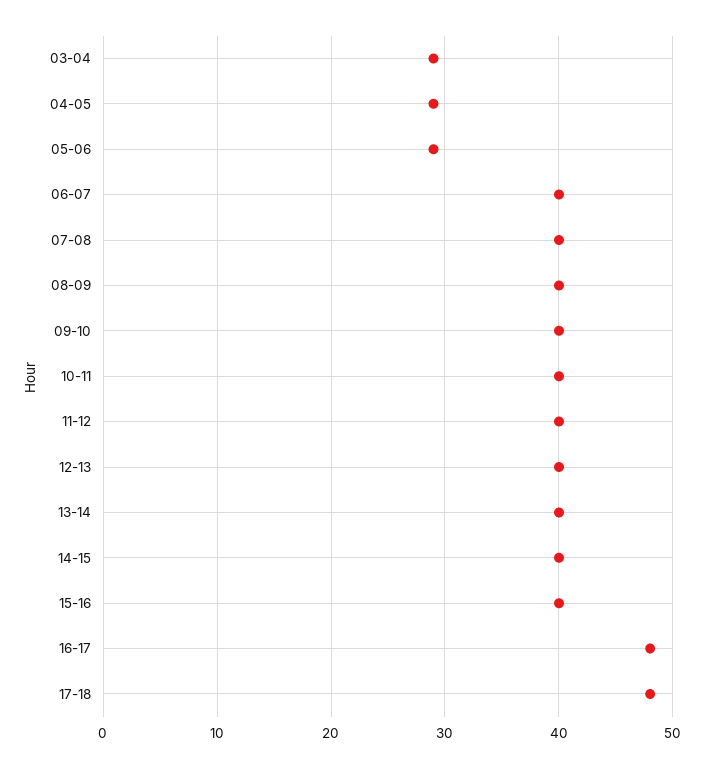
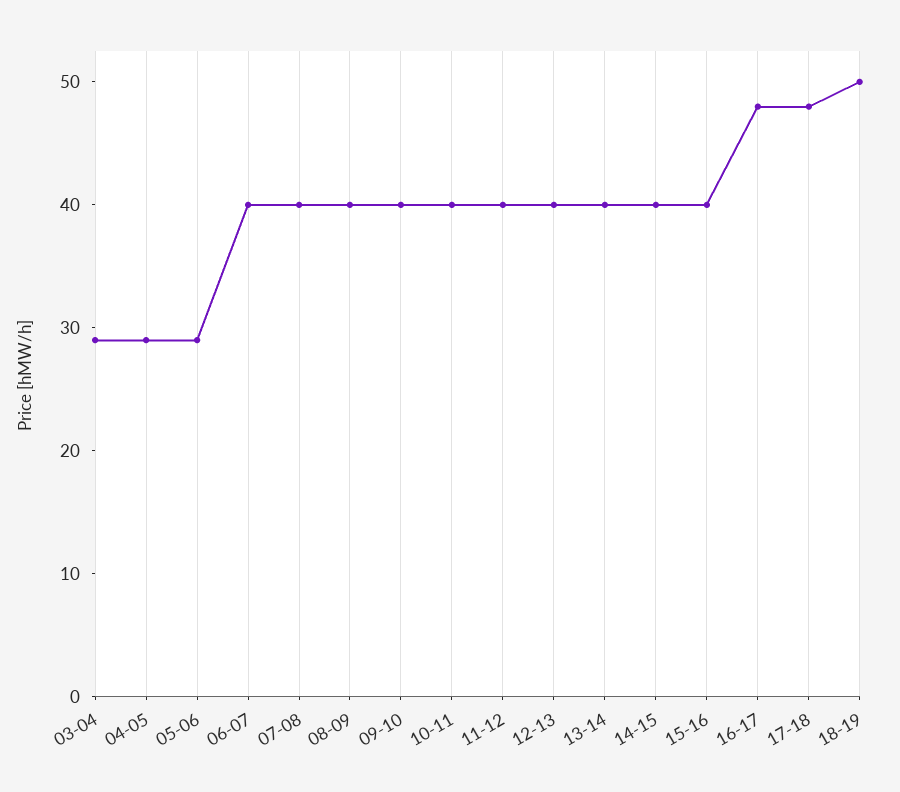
18-19: none -> 50

